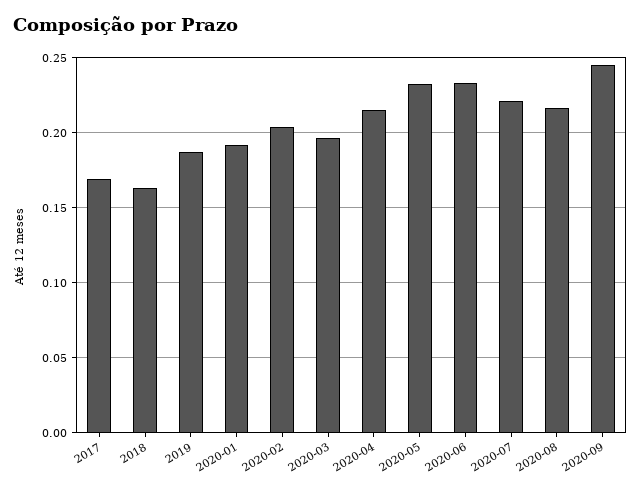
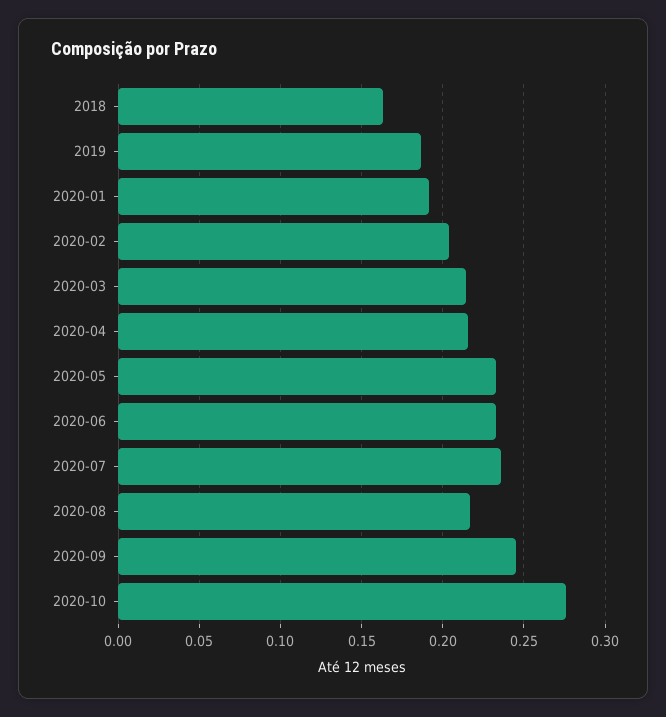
2017: 0.17 -> none
2020-03: 0.195 -> 0.215
2020-07: 0.22 -> 0.235
2020-10: none -> 0.275

